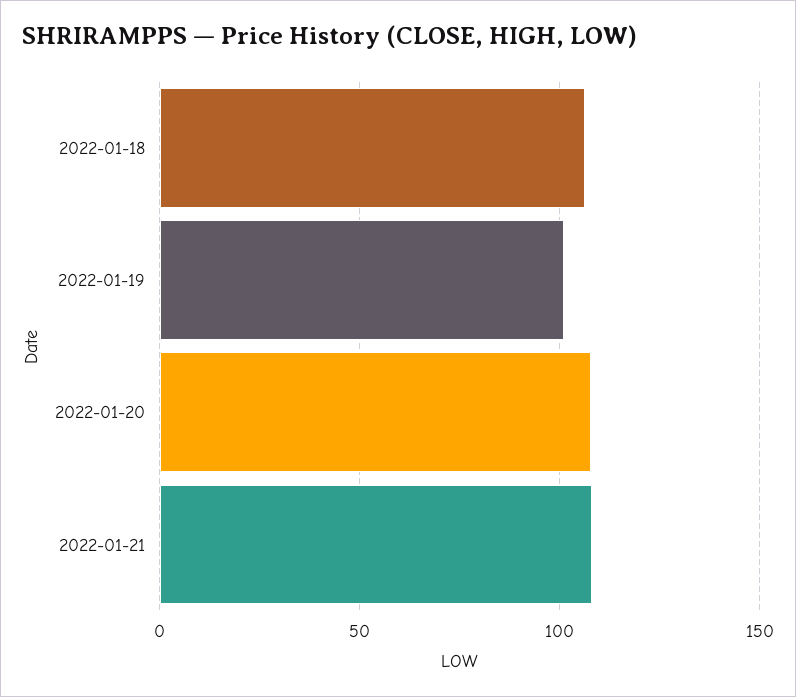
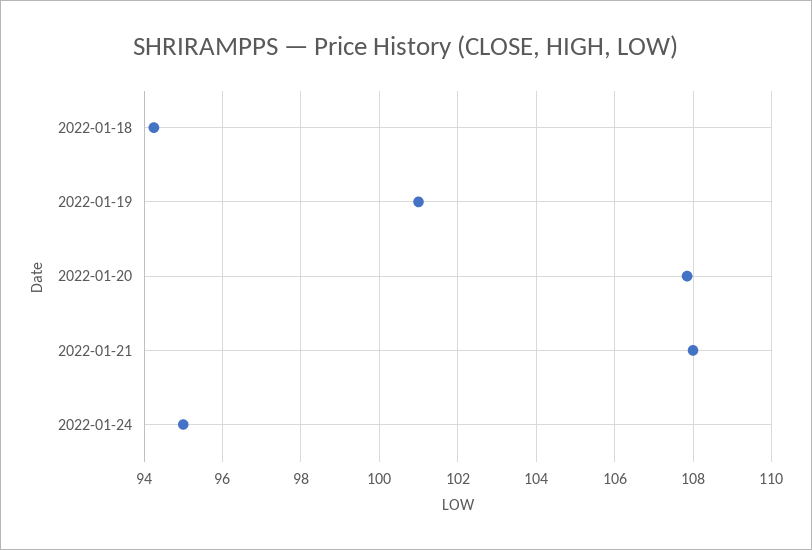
2022-01-18: 105 -> 94.2
2022-01-24: none -> 95

